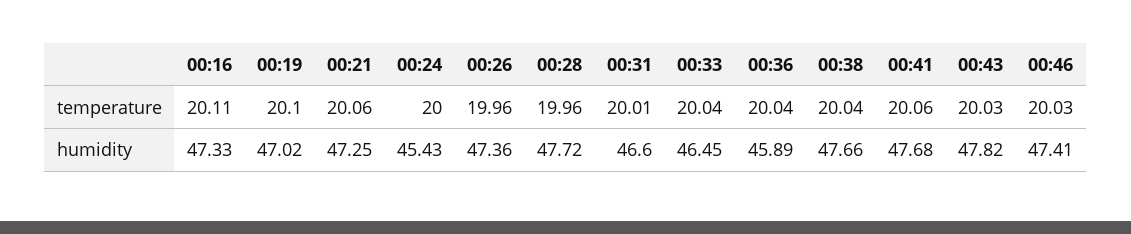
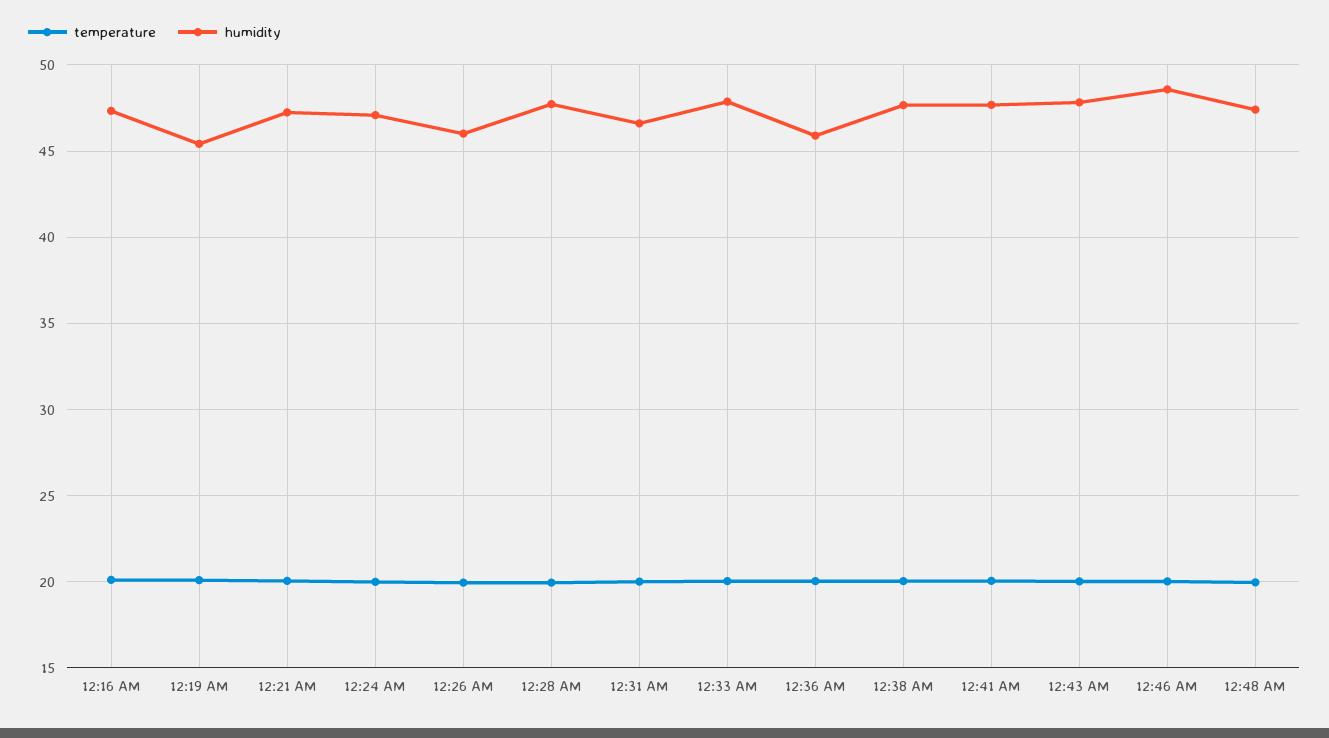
humidity, 00:19: 47.02 -> 45.5
humidity, 00:24: 45.43 -> 47
humidity, 00:26: 47.36 -> 46
humidity, 00:33: 46.45 -> 48
humidity, 00:46: 47.41 -> 48.5
temperature, 12:48 AM: none -> 20
humidity, 12:48 AM: none -> 47.5

